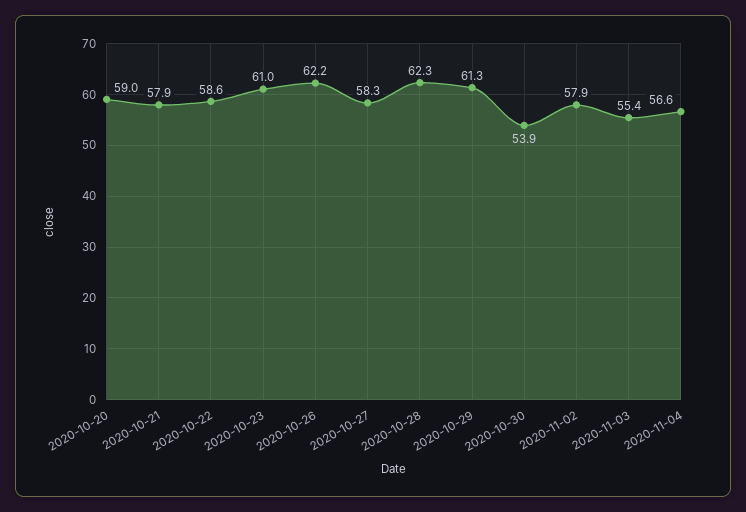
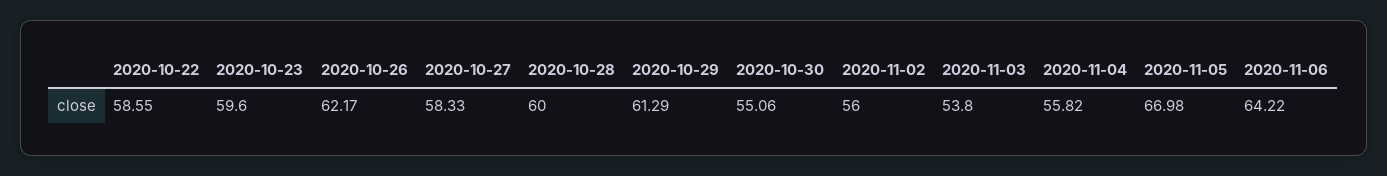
2020-10-20: 59 -> none
2020-10-21: 57.9 -> none
2020-10-23: 61 -> 59.6
2020-10-28: 62.3 -> 60
2020-10-30: 53.9 -> 55.06
2020-11-02: 57.9 -> 56
2020-11-03: 55.4 -> 53.8
2020-11-04: 56.6 -> 55.82
2020-11-05: none -> 66.98
2020-11-06: none -> 64.22

